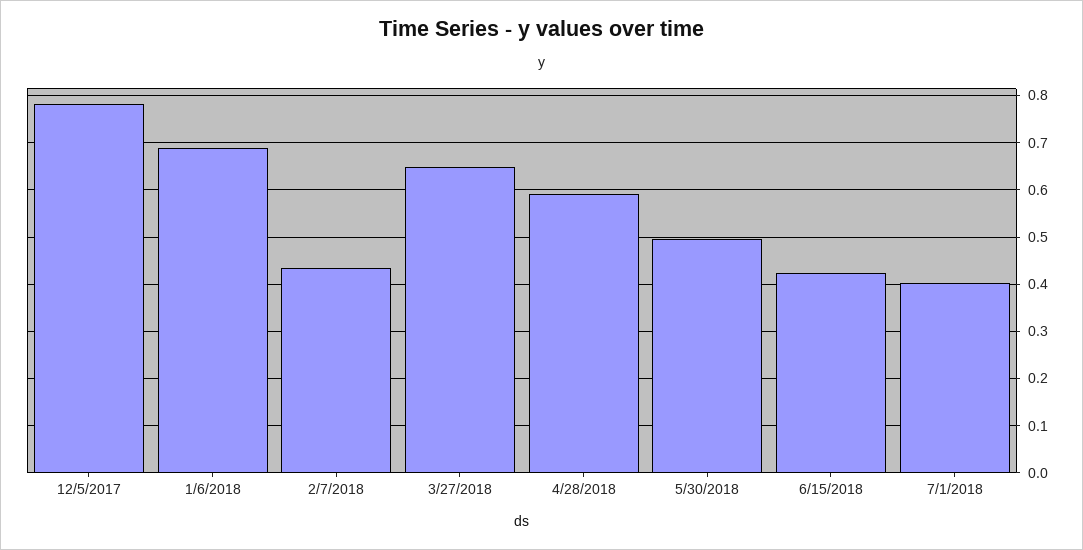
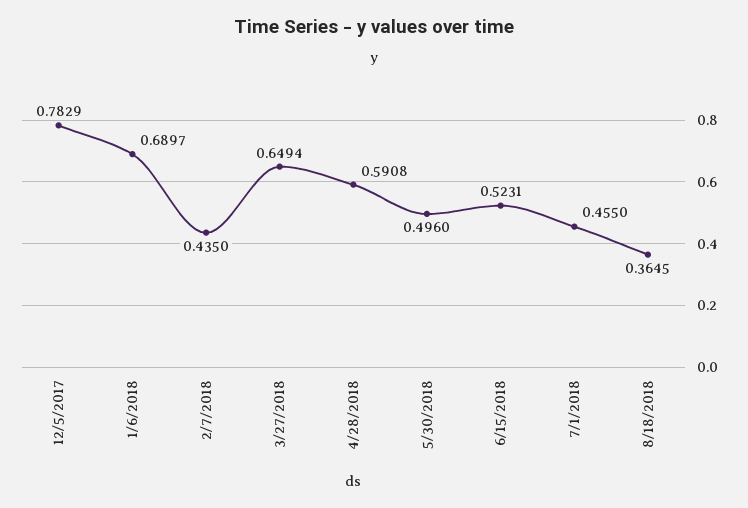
6/15/2018: 0.42 -> 0.5231
7/1/2018: 0.4 -> 0.455
8/18/2018: none -> 0.3645

